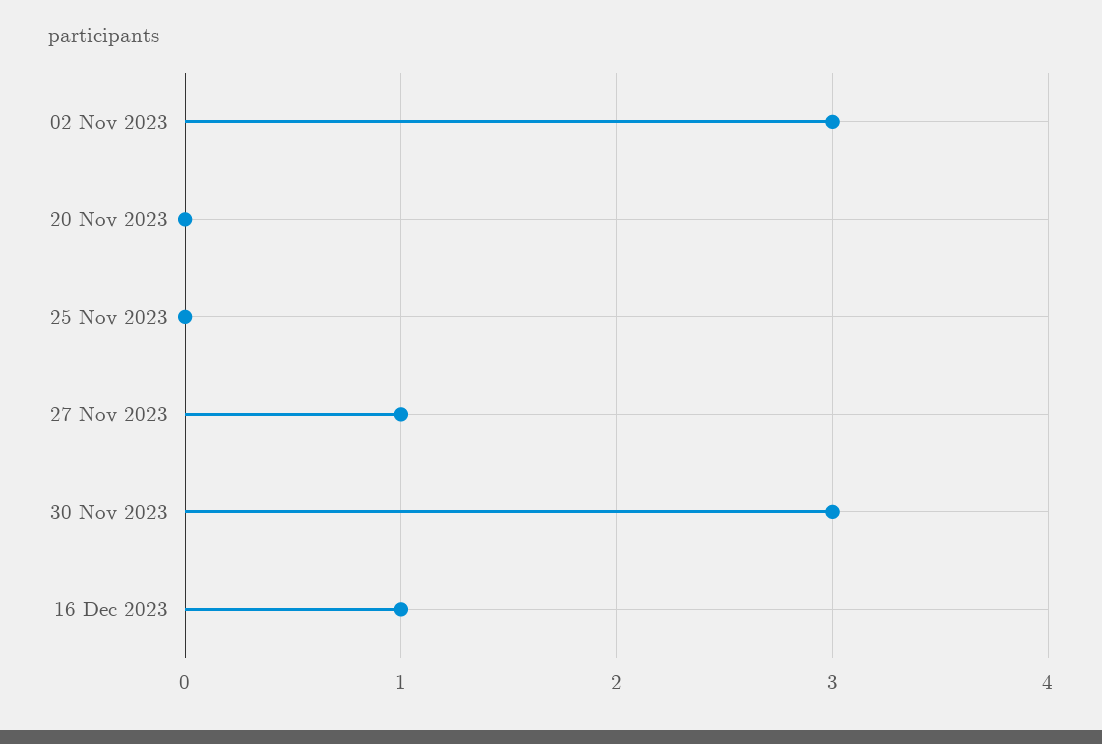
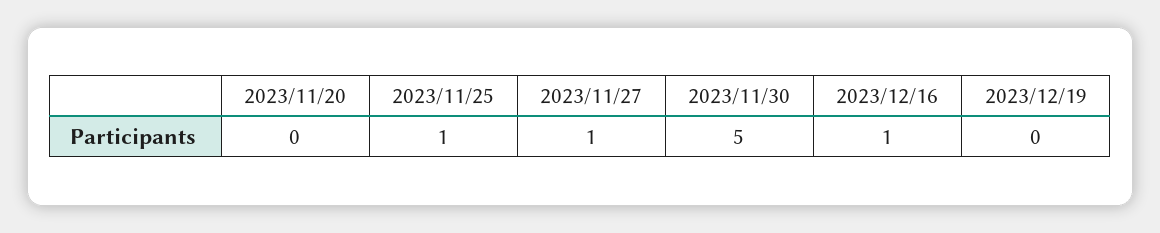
02 Nov 2023: 3 -> none
25 Nov 2023: 0 -> 1
30 Nov 2023: 3 -> 5
2023/12/19: none -> 0

